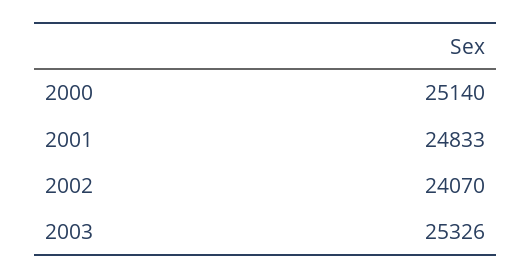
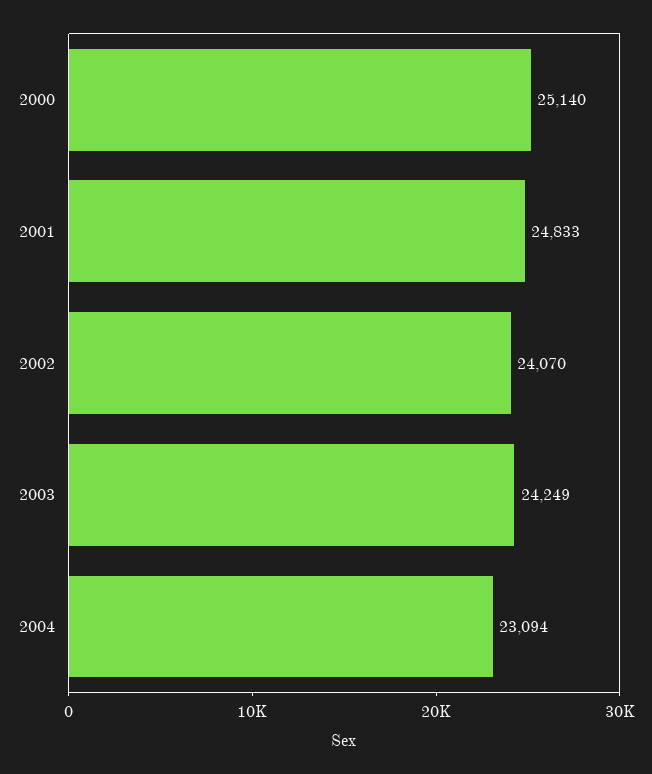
2003: 25326 -> 24249
2004: none -> 23094

